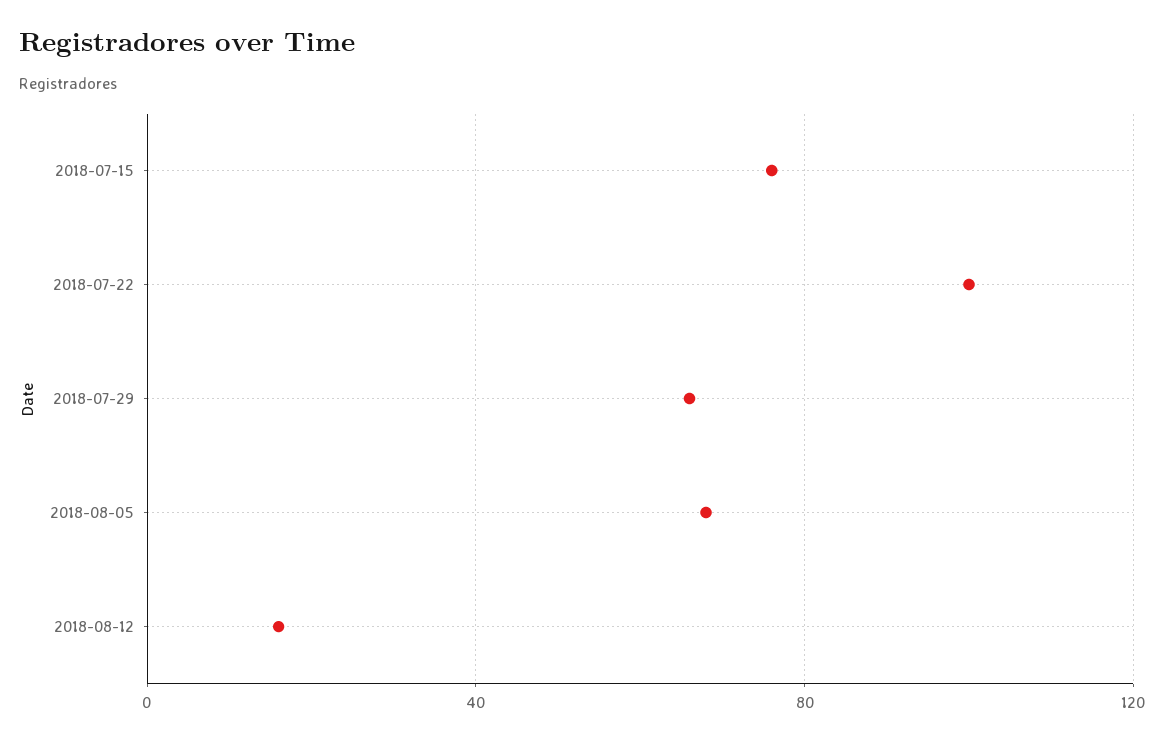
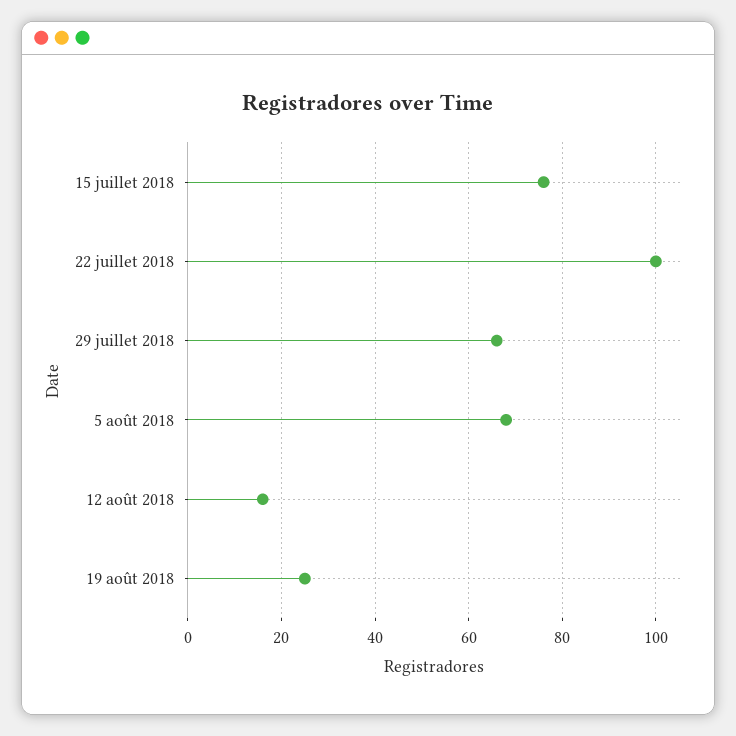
19 août 2018: none -> 25

